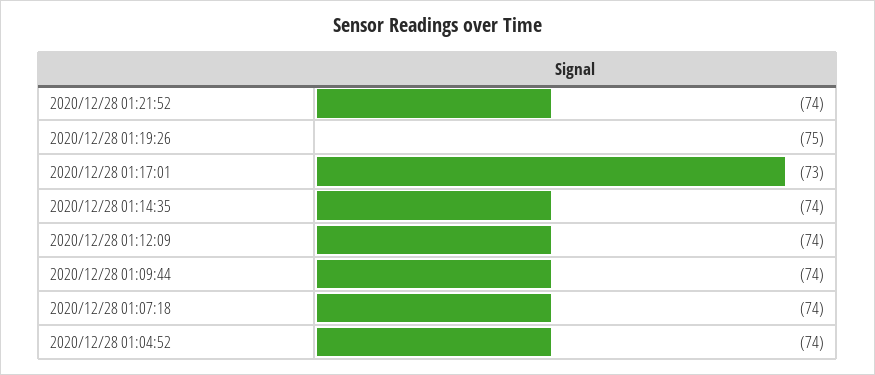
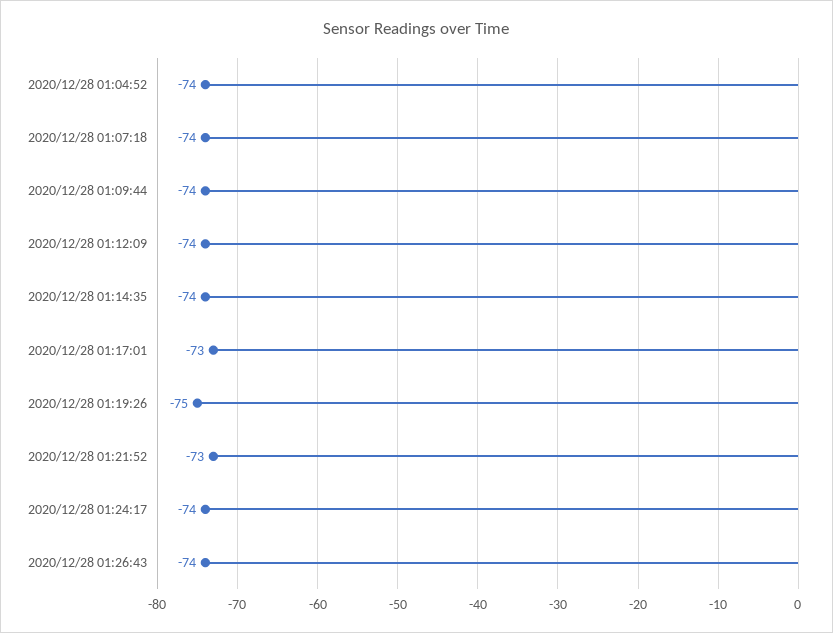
2020/12/28 01:21:52: -74 -> -73
2020/12/28 01:24:17: none -> -74
2020/12/28 01:26:43: none -> -74

